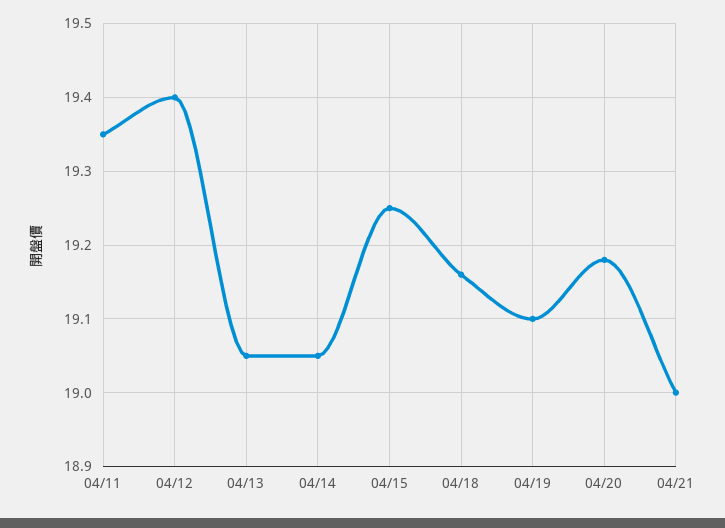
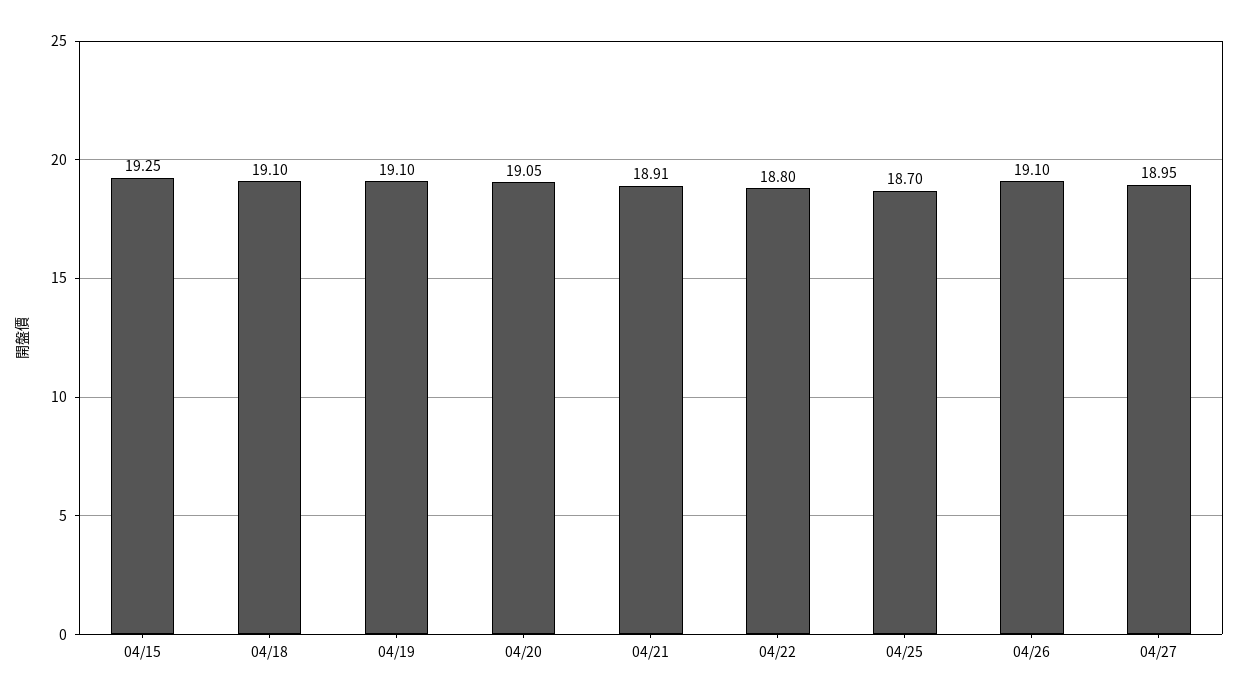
04/11: 19.35 -> none
04/12: 19.4 -> none
04/13: 19.05 -> none
04/14: 19.05 -> none
04/18: 19.16 -> 19.1
04/20: 19.18 -> 19.05
04/21: 19 -> 18.91
04/22: none -> 18.8
04/25: none -> 18.7
04/26: none -> 19.1
04/27: none -> 18.95

